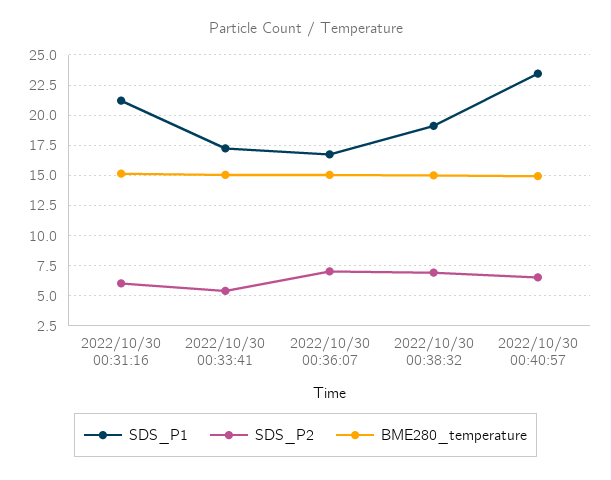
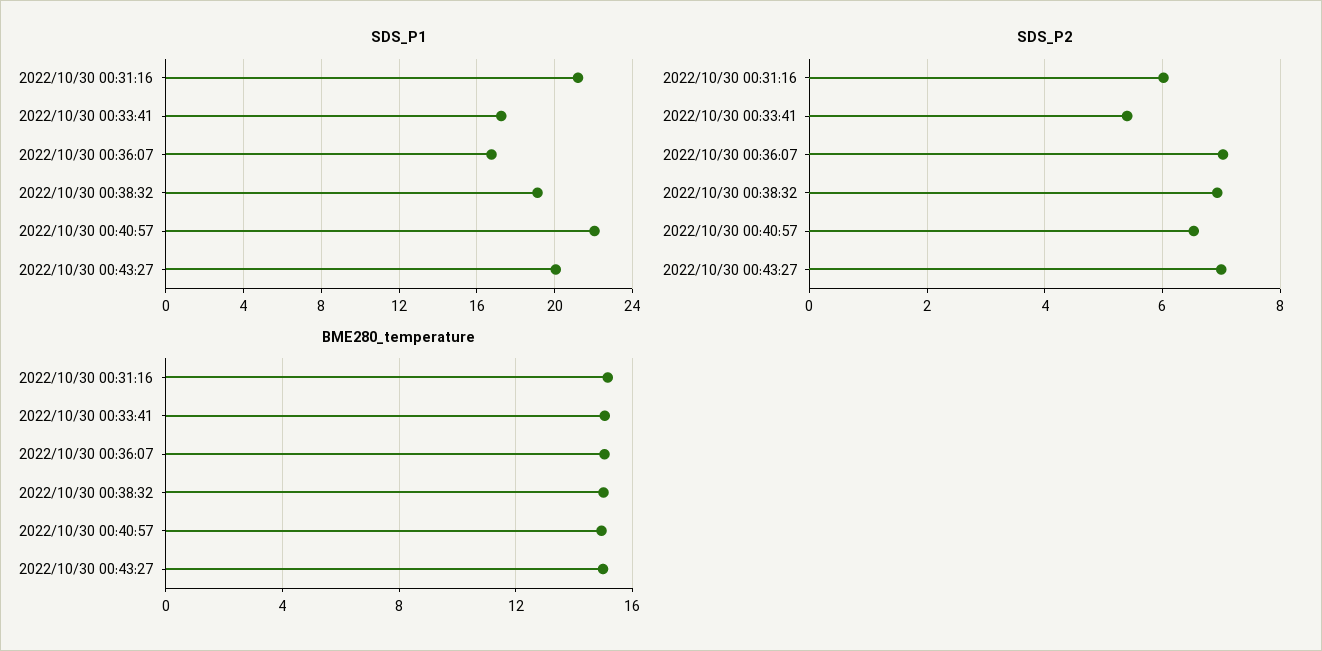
SDS_P1, 2022/10/30 00:40:57: 23.5 -> 22
SDS_P1, 2022/10/30 00:43:27: none -> 20
SDS_P2, 2022/10/30 00:43:27: none -> 7
BME280_temperature, 2022/10/30 00:43:27: none -> 15

